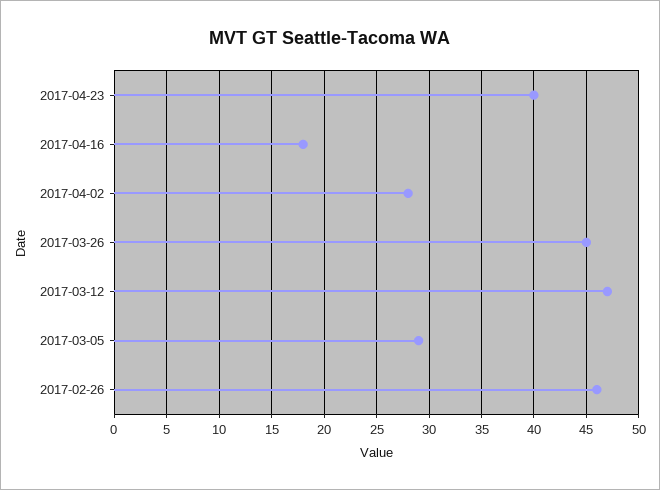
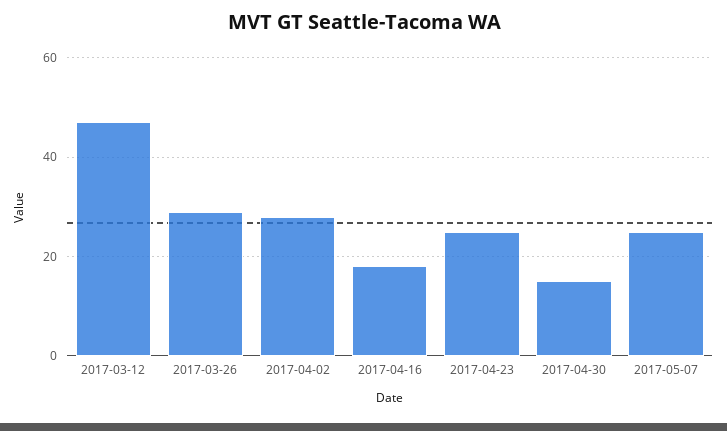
2017-04-23: 40 -> 25
2017-03-26: 45 -> 30
2017-03-05: 29 -> none
2017-02-26: 46 -> none
2017-04-30: none -> 15
2017-05-07: none -> 25

